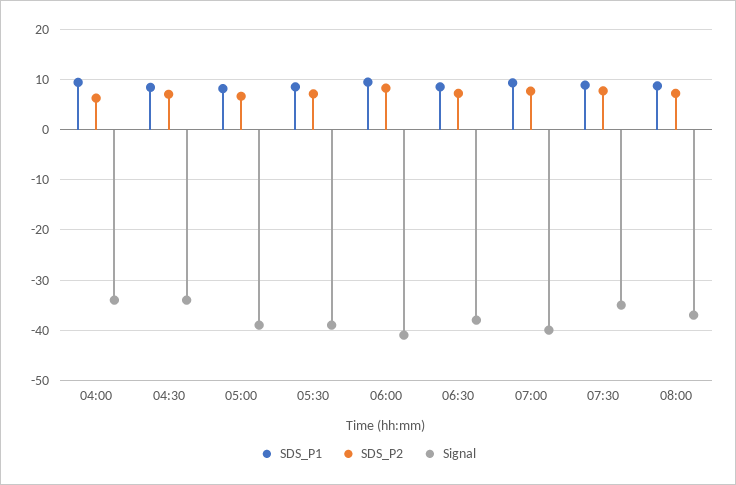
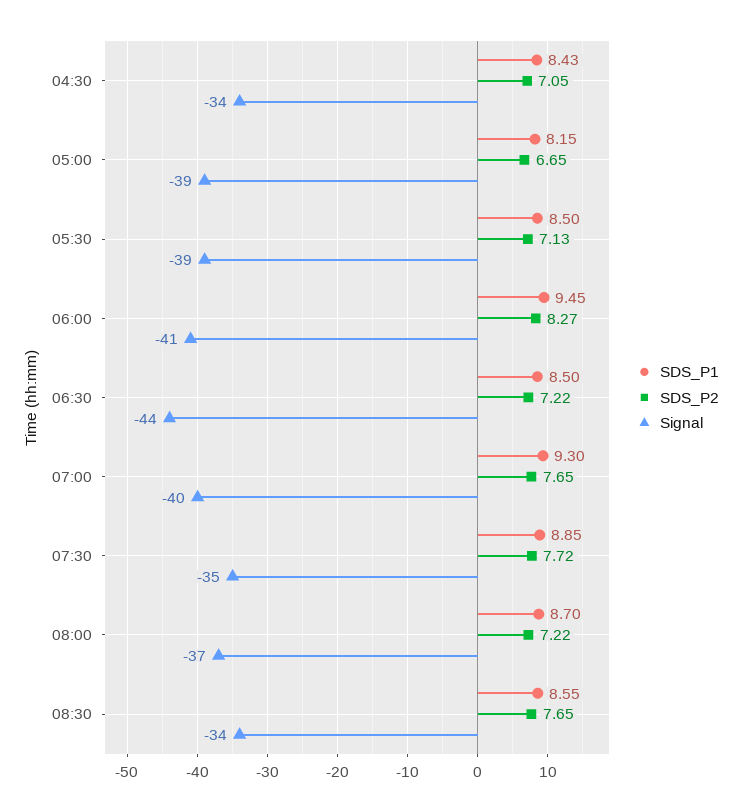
SDS_P1, 04:00: 10 -> none
SDS_P2, 04:00: 6 -> none
Signal, 04:00: -34 -> none
Signal, 06:30: -38 -> -44
SDS_P1, 08:30: none -> 8.55
SDS_P2, 08:30: none -> 7.65
Signal, 08:30: none -> -34

